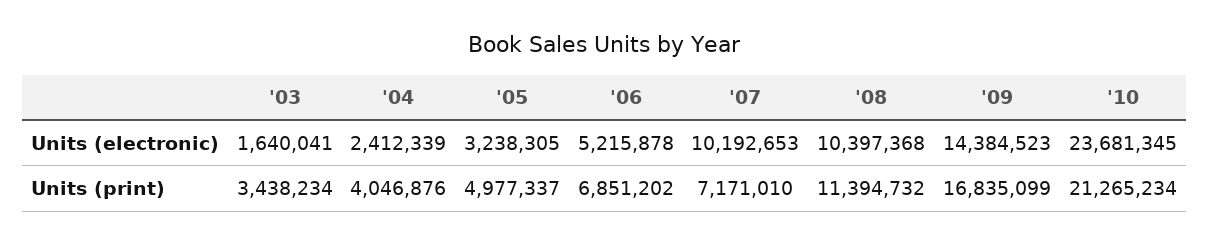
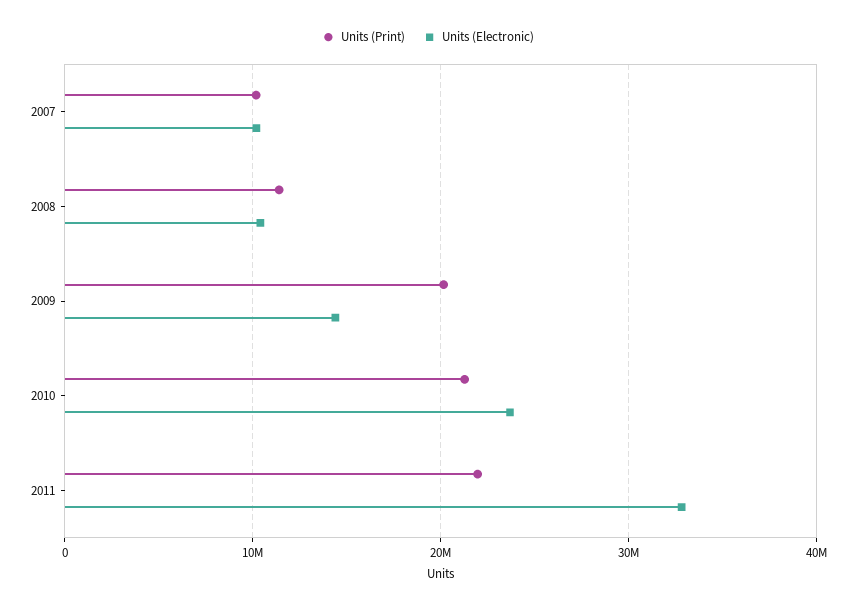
Units (electronic), '03: 1640041 -> none
Units (electronic), '04: 2412339 -> none
Units (electronic), '05: 3238305 -> none
Units (electronic), '06: 5215878 -> none
Units (print), '03: 3438234 -> none
Units (print), '04: 4046876 -> none
Units (print), '05: 4977337 -> none
Units (print), '06: 6851202 -> none
Units (print), '07: 7171010 -> 10000000
Units (print), '09: 16835099 -> 20000000
Units (print), 2011: none -> 22000000
Units (electronic), 2011: none -> 33000000

